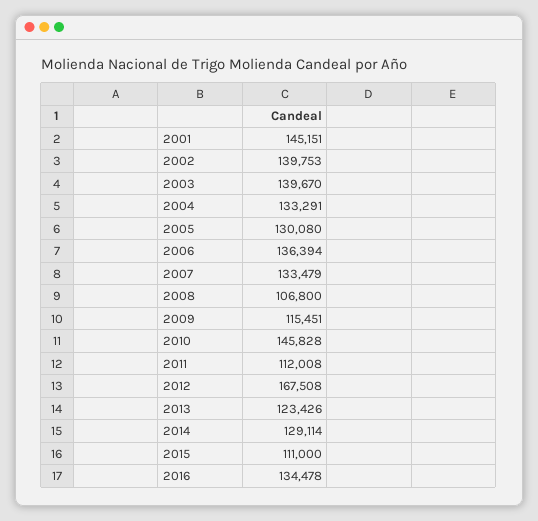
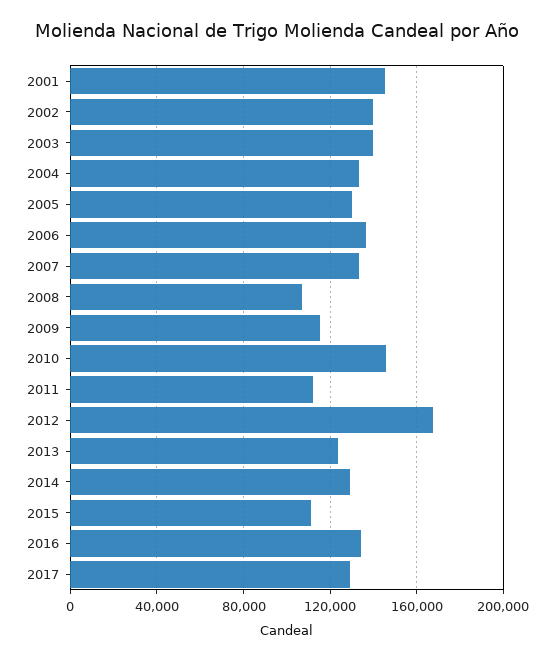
2017: none -> 130000

